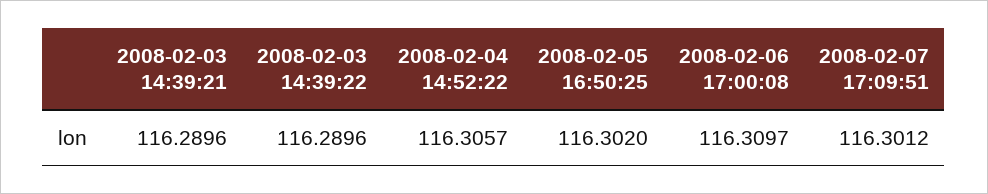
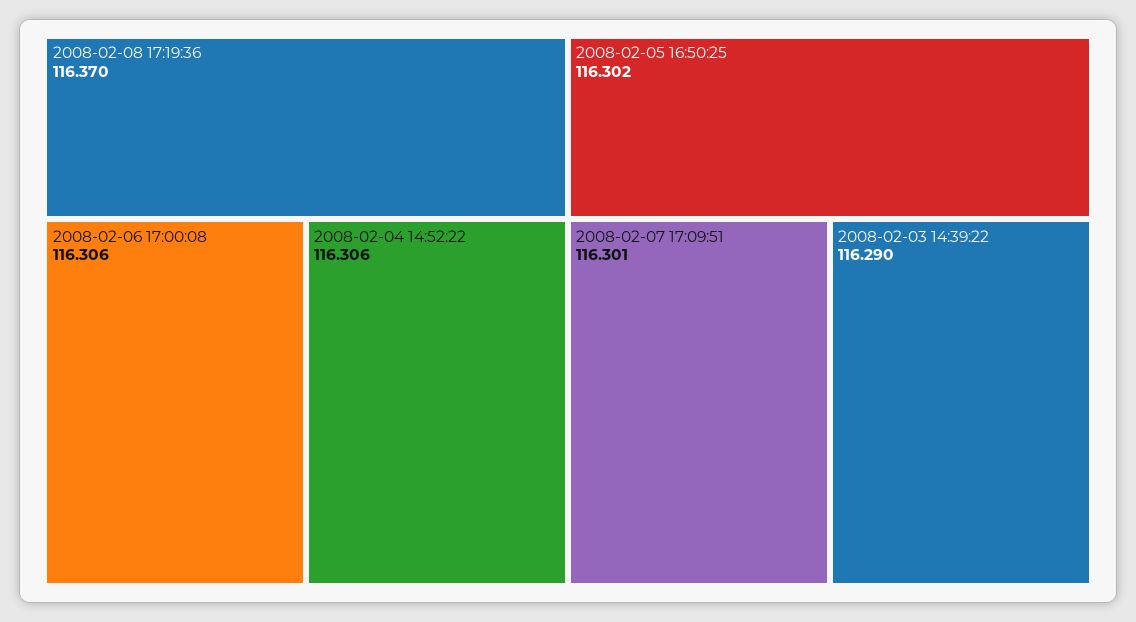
2008-02-03 14:39:21: 116.2896 -> none
2008-02-06 17:00:08: 116.3097 -> 116.306
2008-02-08 17:19:36: none -> 116.37

